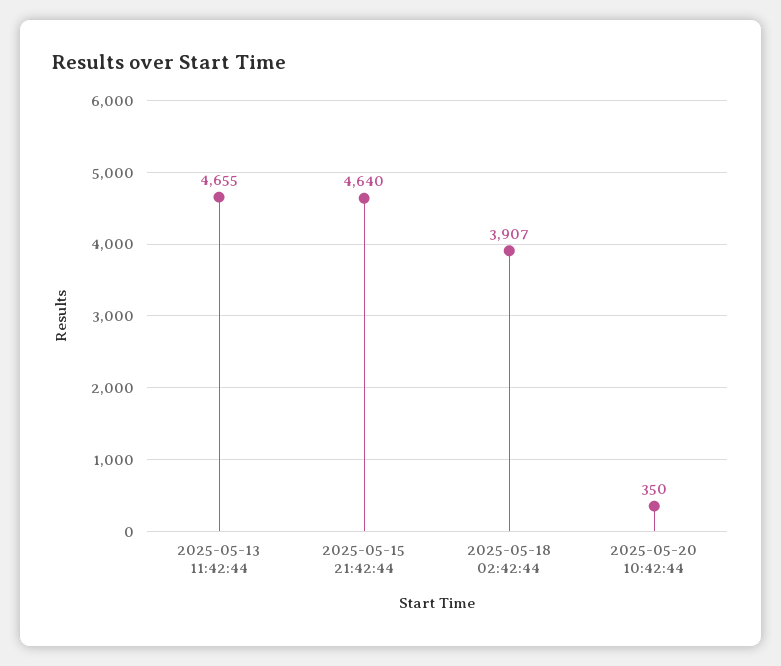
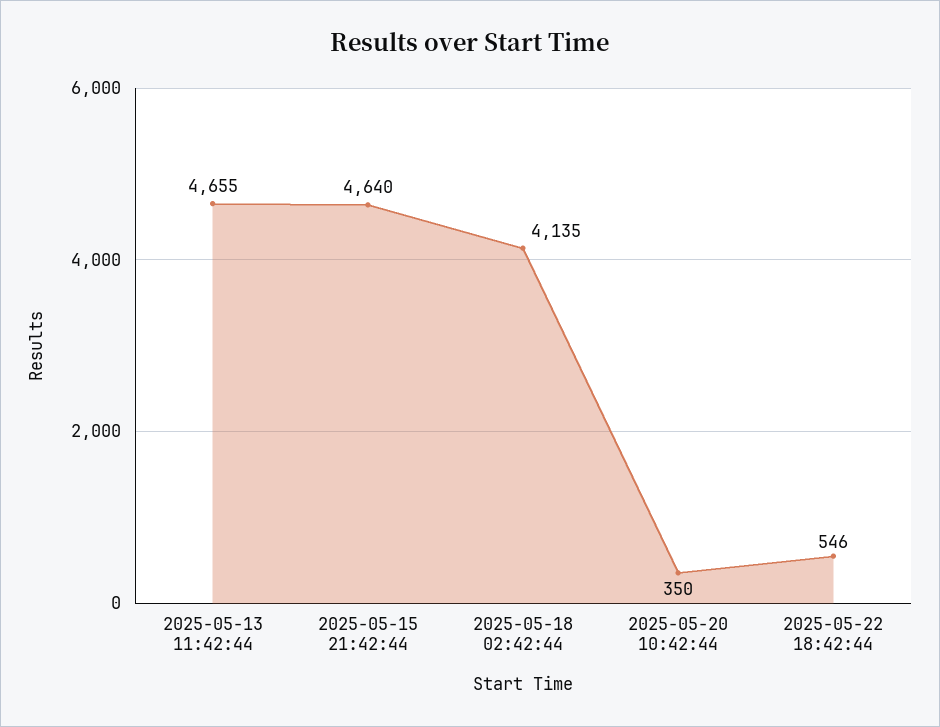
2025-05-18 02:42:44: 3907 -> 4135
2025-05-22 18:42:44: none -> 546

